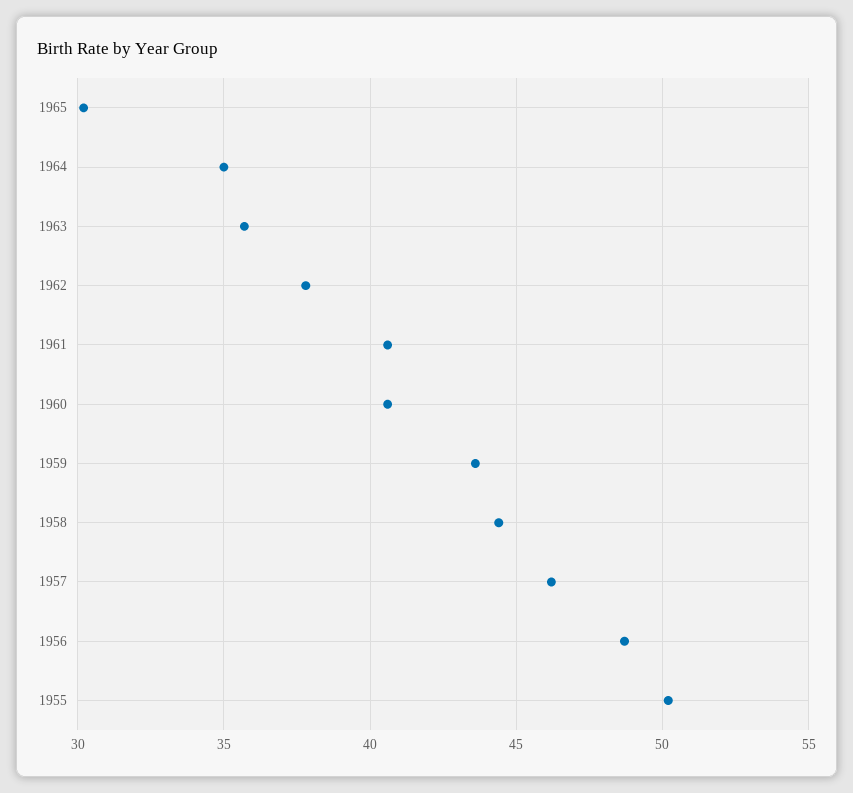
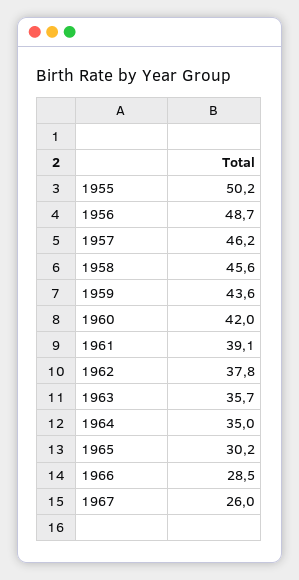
1961: 40.5 -> 39.1
1960: 40.5 -> 42
1958: 44.5 -> 45.6
1966: none -> 28.5
1967: none -> 26

